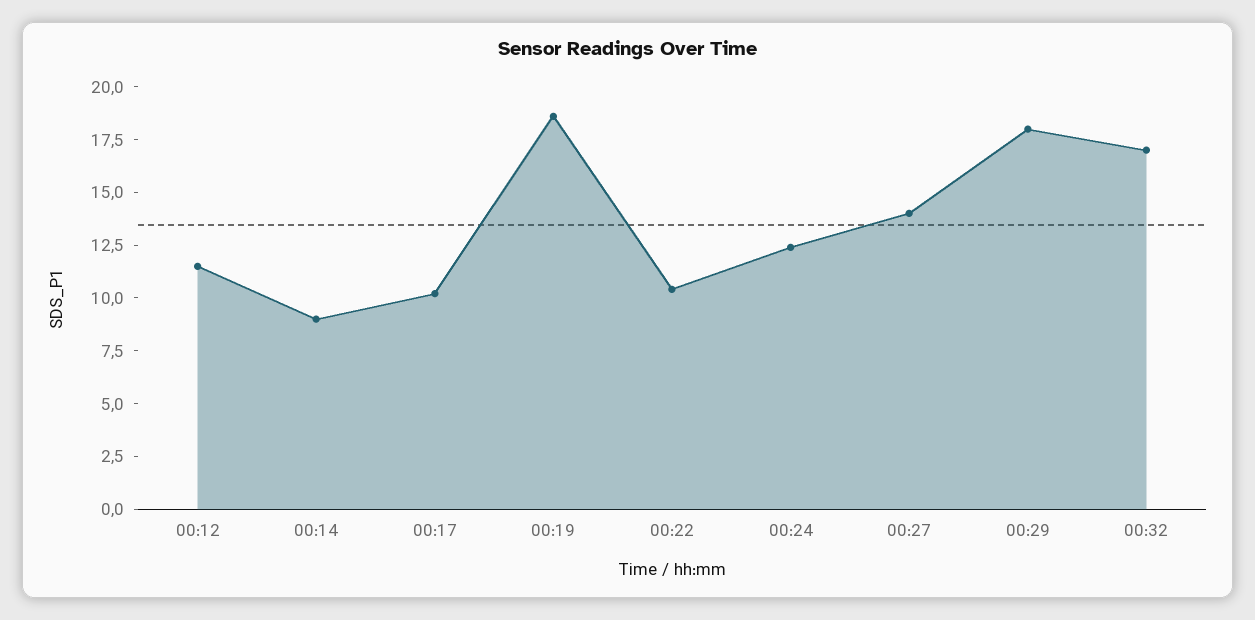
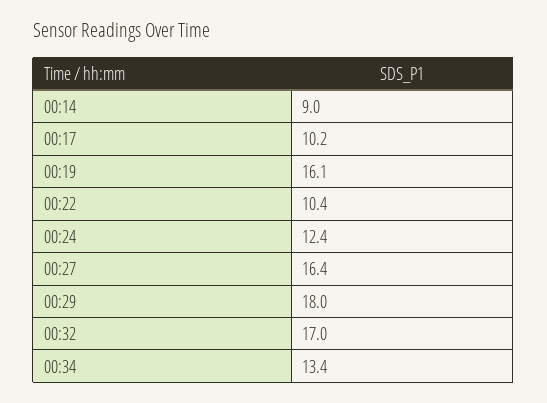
00:12: 11.5 -> none
00:19: 18.5 -> 16.1
00:27: 14 -> 16.4
00:34: none -> 13.4

